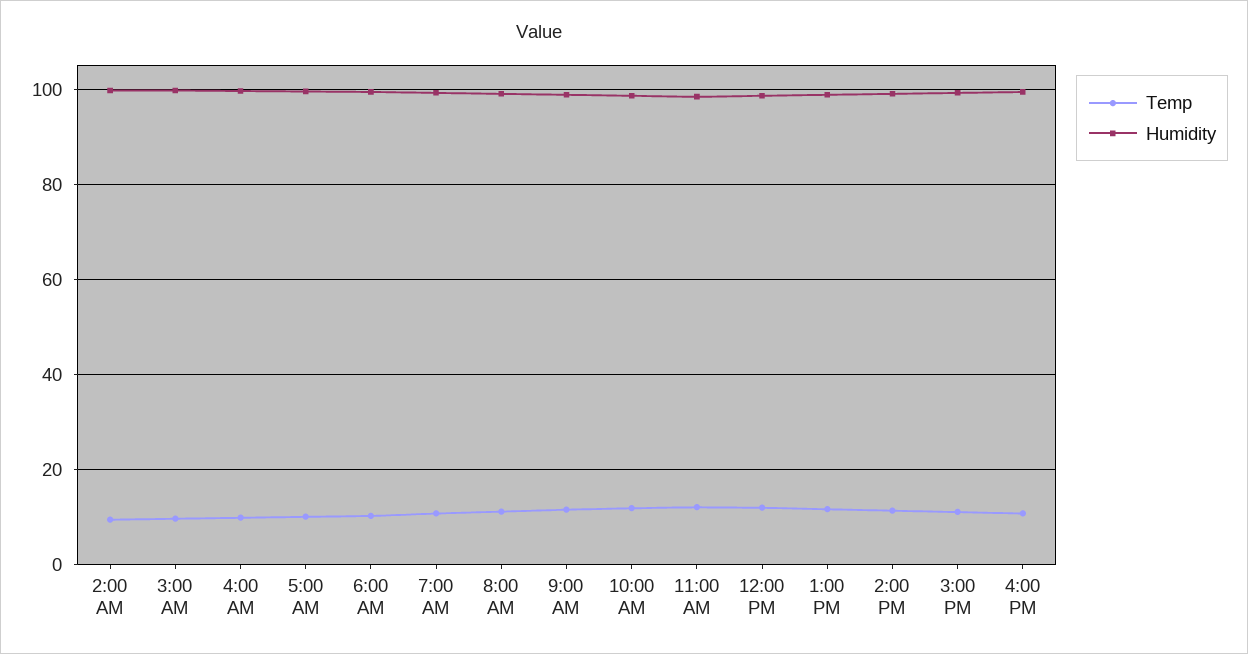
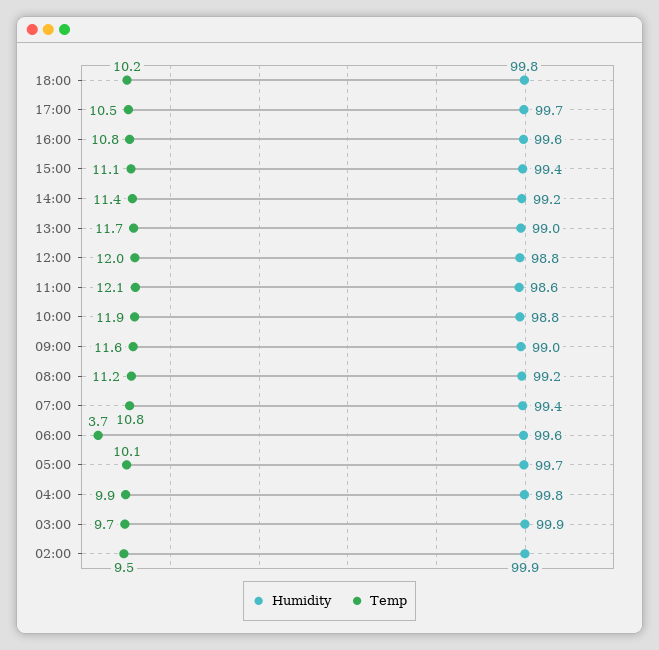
Temp, 6:00 AM: 10 -> 3.7
Humidity, 18:00: none -> 99.8
Temp, 18:00: none -> 10.2
Humidity, 17:00: none -> 99.7
Temp, 17:00: none -> 10.5

